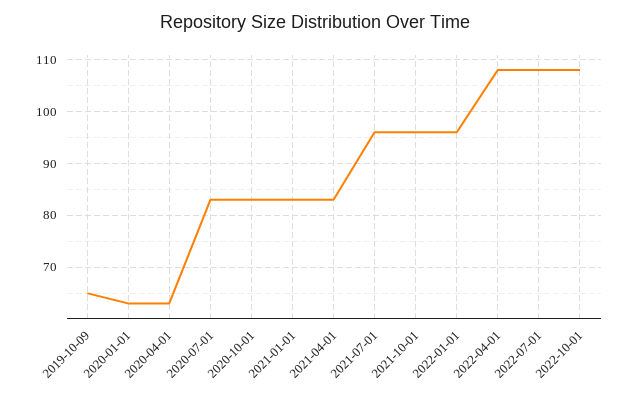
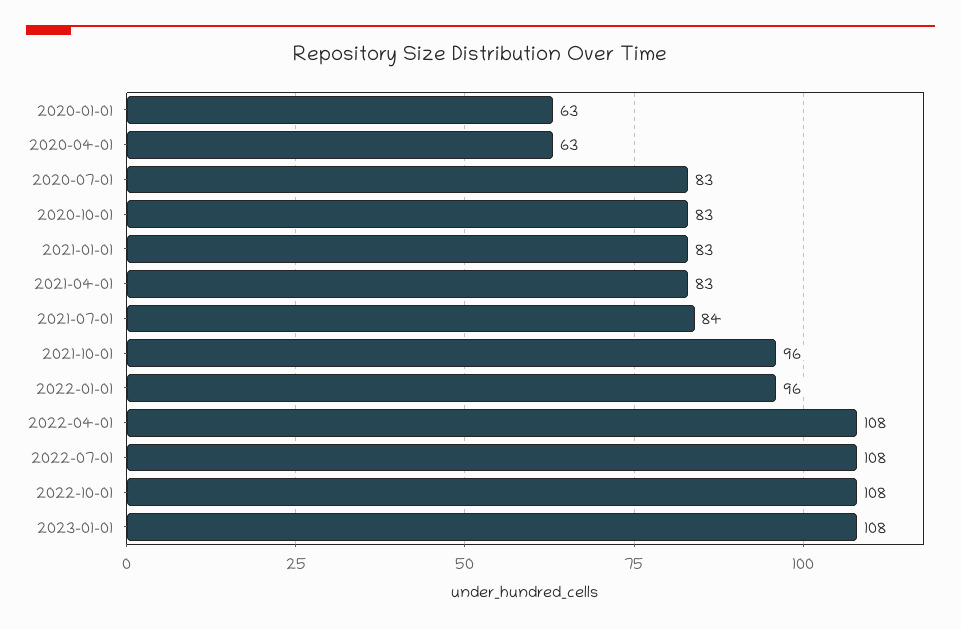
2019-10-09: 65 -> none
2021-07-01: 95 -> 84
2023-01-01: none -> 108

